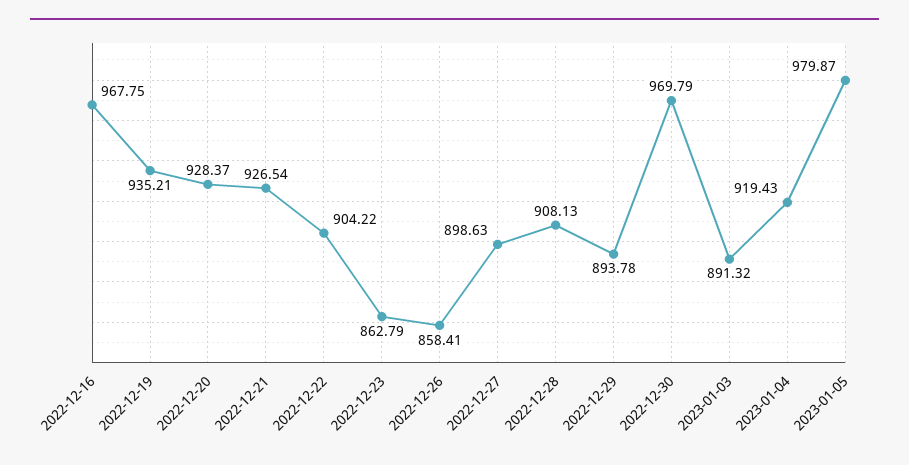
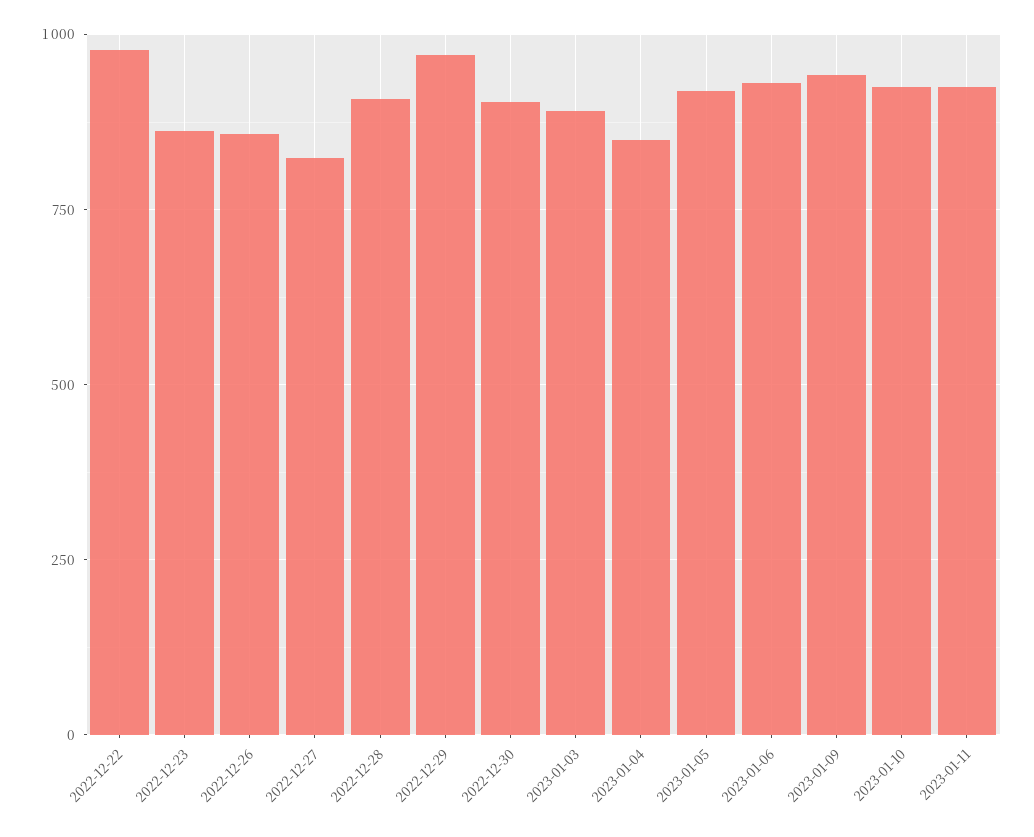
2022-12-16: 967.75 -> none
2022-12-19: 935.21 -> none
2022-12-20: 928.37 -> none
2022-12-21: 926.54 -> none
2022-12-22: 904.22 -> 975
2022-12-27: 898.63 -> 825
2022-12-29: 893.78 -> 975
2022-12-30: 969.79 -> 900
2023-01-04: 919.43 -> 850
2023-01-05: 979.87 -> 925
2023-01-06: none -> 925
2023-01-09: none -> 950
2023-01-10: none -> 925
2023-01-11: none -> 925

